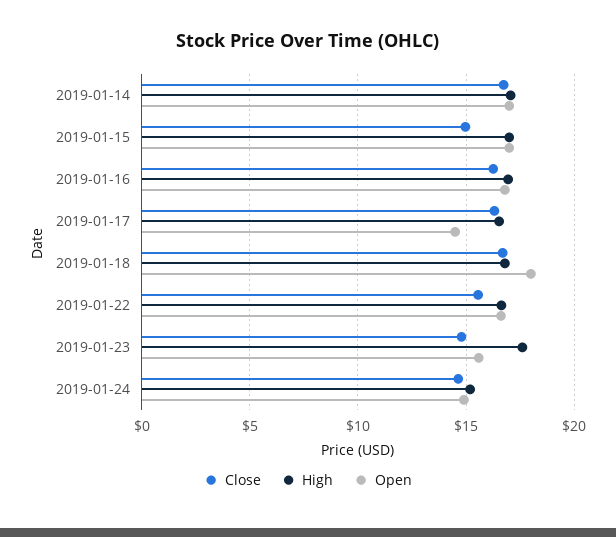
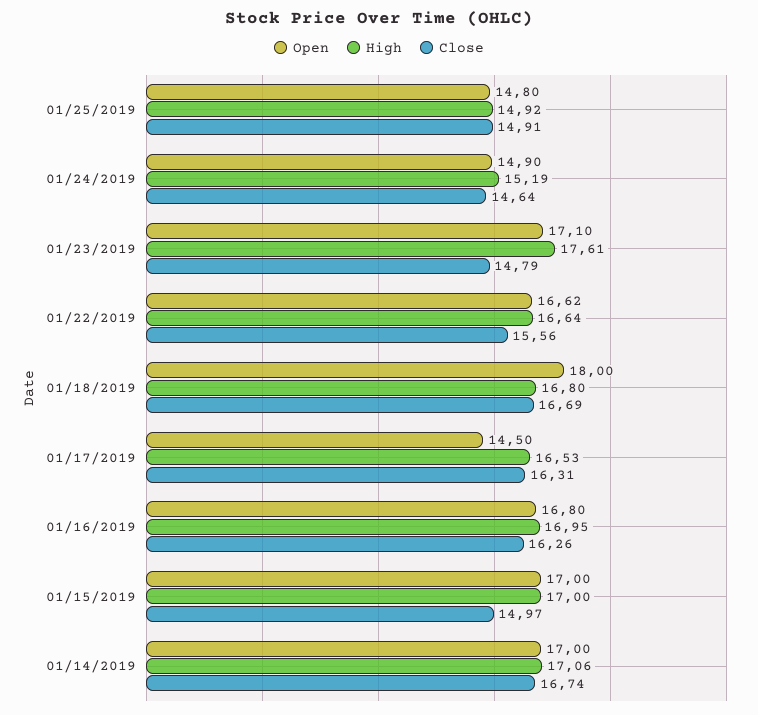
Open, 2019-01-23: 15.5 -> 17.1
Open, 01/25/2019: none -> 14.8
High, 01/25/2019: none -> 14.92
Close, 01/25/2019: none -> 14.91

